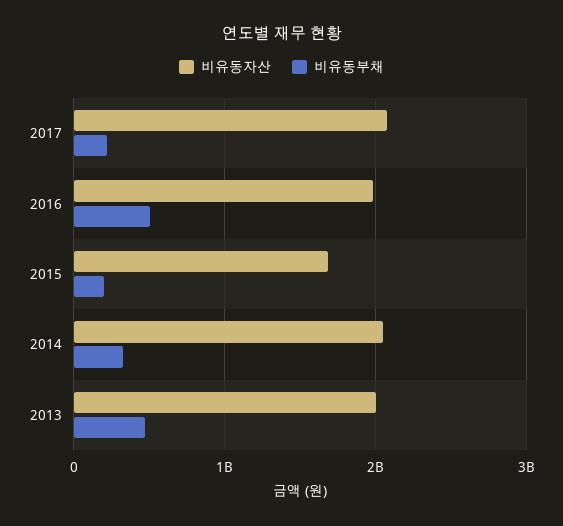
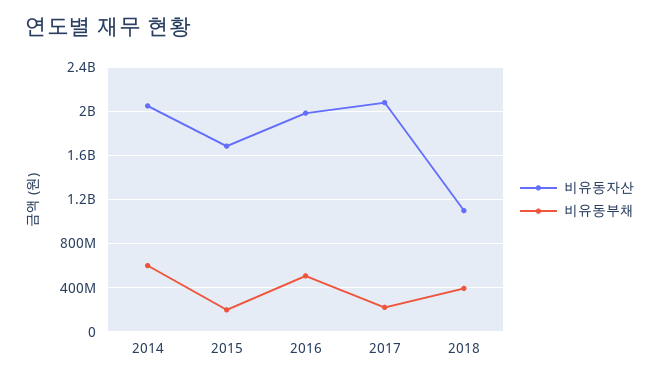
비유동부채, 2014: 300000000 -> 600000000
비유동자산, 2013: 2000000000 -> none
비유동부채, 2013: 500000000 -> none
비유동자산, 2018: none -> 1100000000
비유동부채, 2018: none -> 400000000

